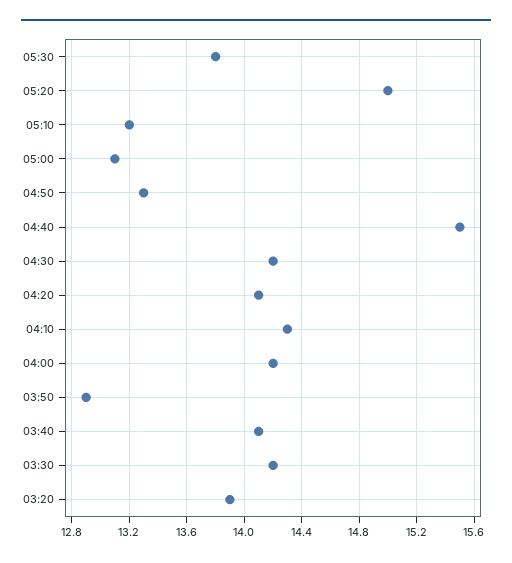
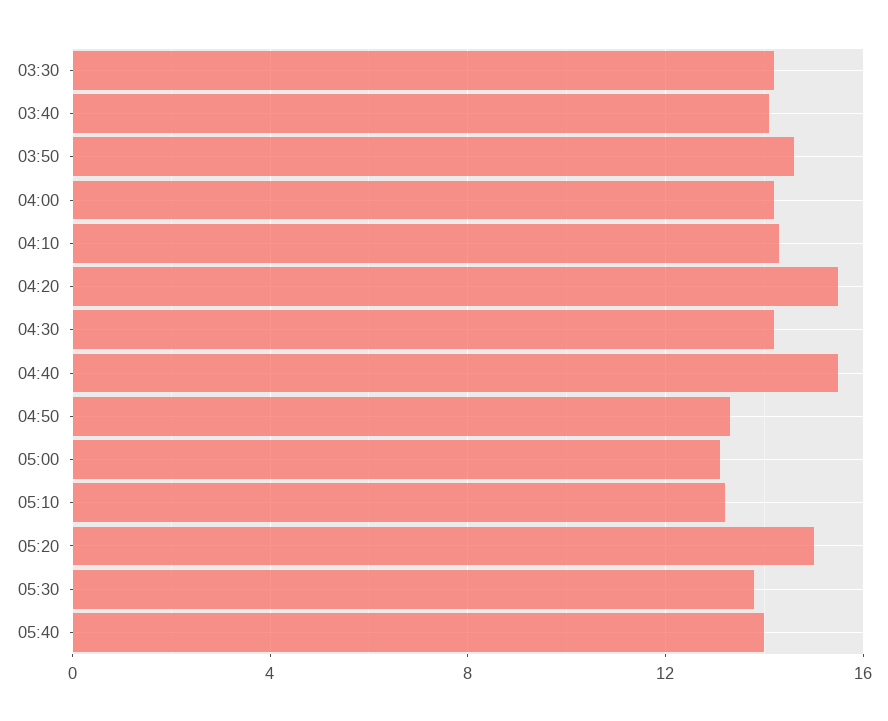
04:20: 14.1 -> 15.5
03:50: 12.9 -> 14.5
03:20: 13.9 -> none
05:40: none -> 14

